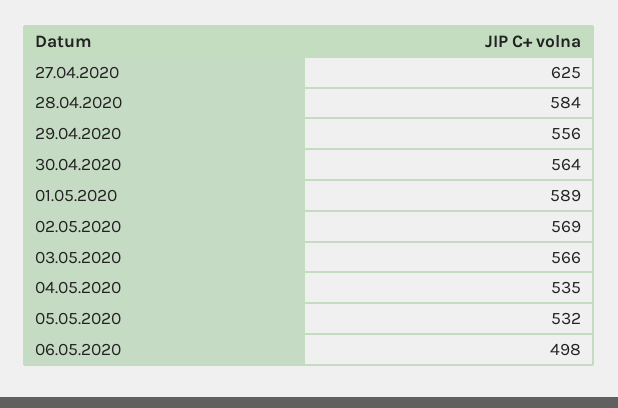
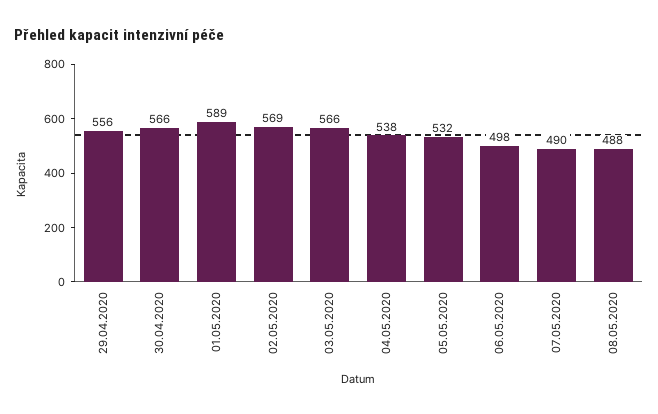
27.04.2020: 625 -> none
28.04.2020: 584 -> none
30.04.2020: 564 -> 566
04.05.2020: 535 -> 538
07.05.2020: none -> 490
08.05.2020: none -> 488

